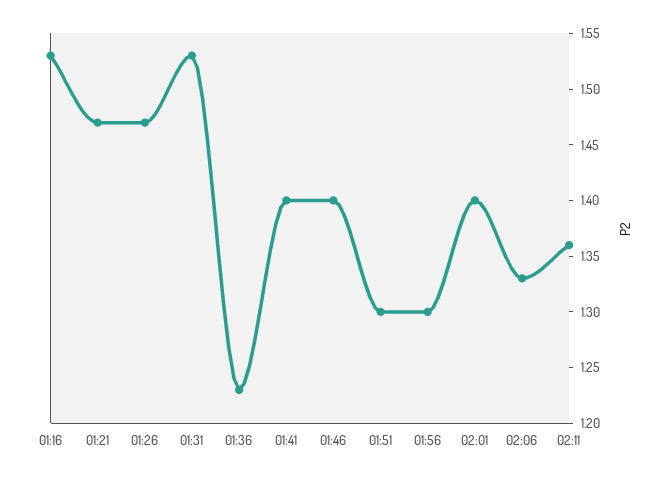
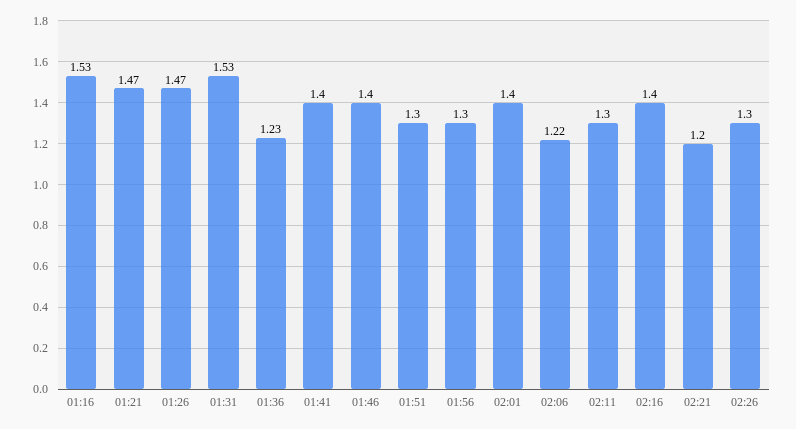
02:06: 1.33 -> 1.22
02:11: 1.36 -> 1.3
02:16: none -> 1.4
02:21: none -> 1.2
02:26: none -> 1.3

